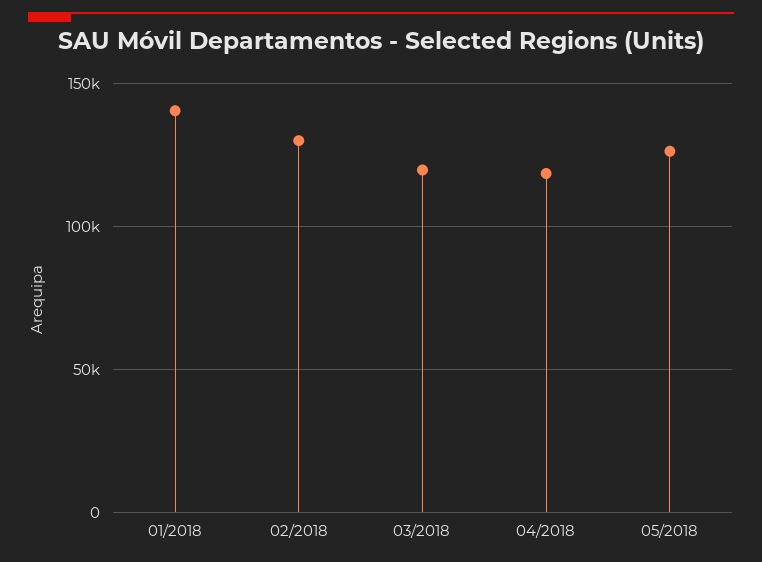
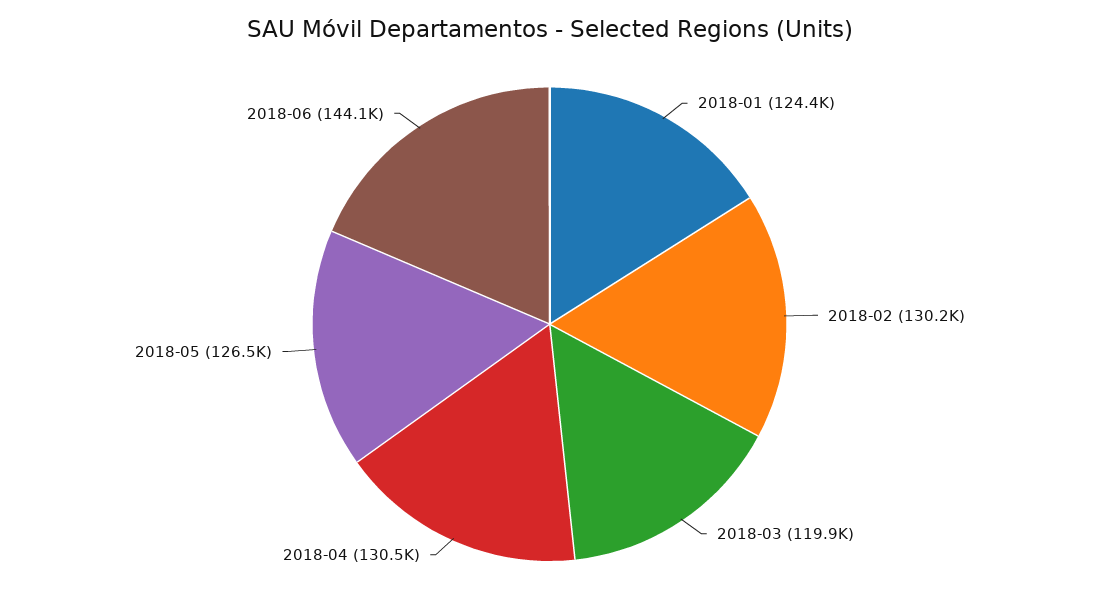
01/2018: 140000 -> 124400
04/2018: 120000 -> 130500
2018-06: none -> 144100

